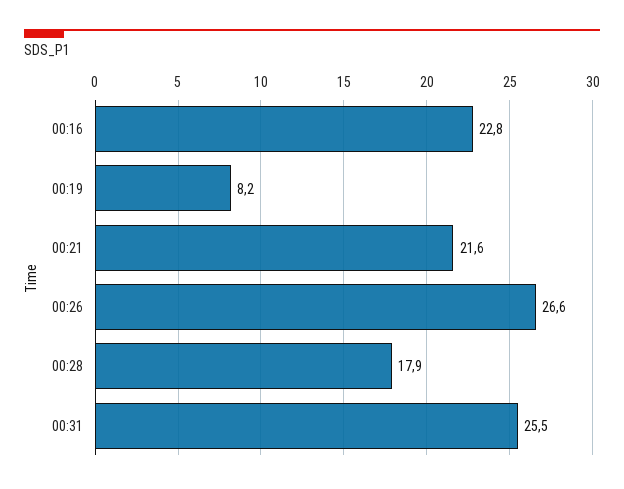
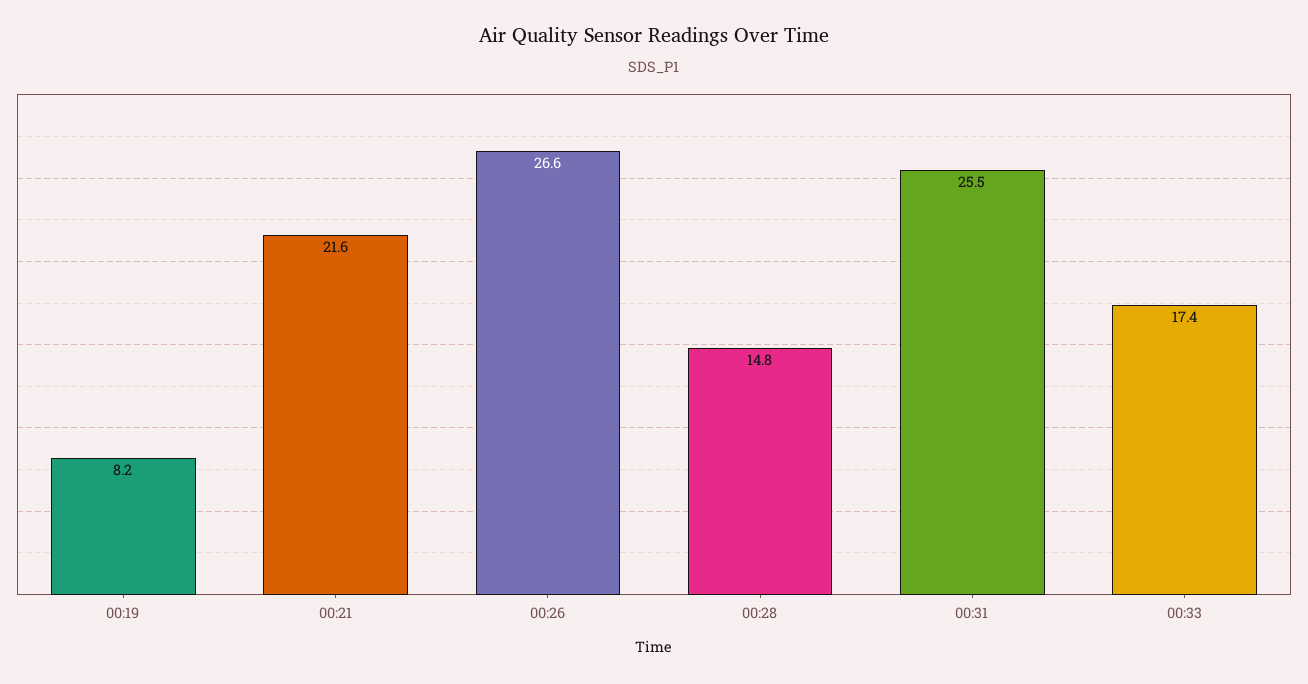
00:16: 22.8 -> none
00:28: 17.9 -> 14.8
00:33: none -> 17.4

